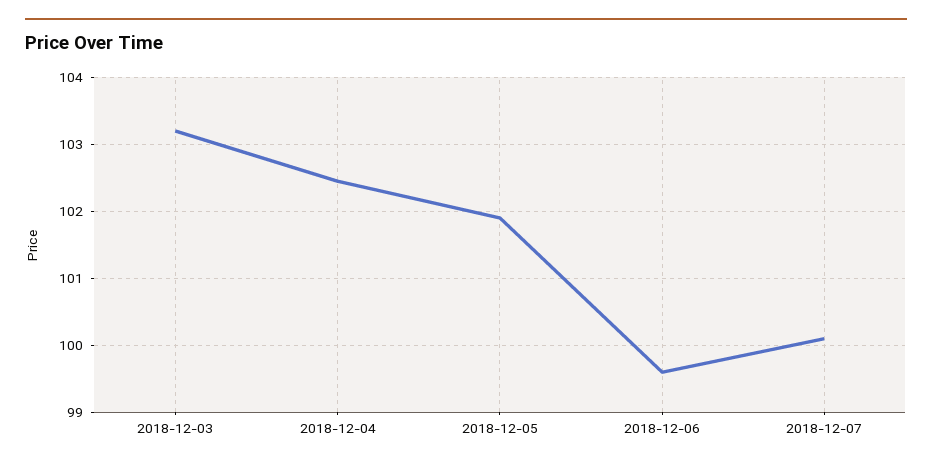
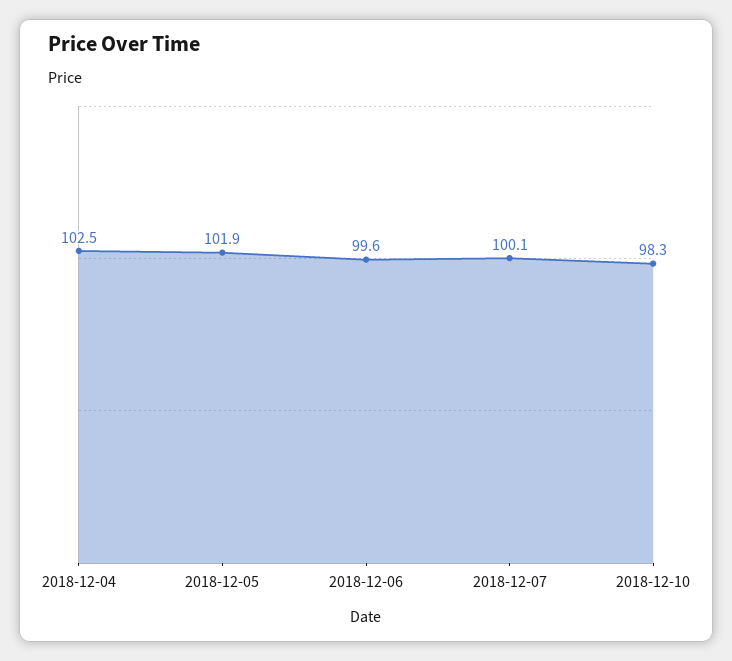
2018-12-03: 103.2 -> none
2018-12-10: none -> 98.3

